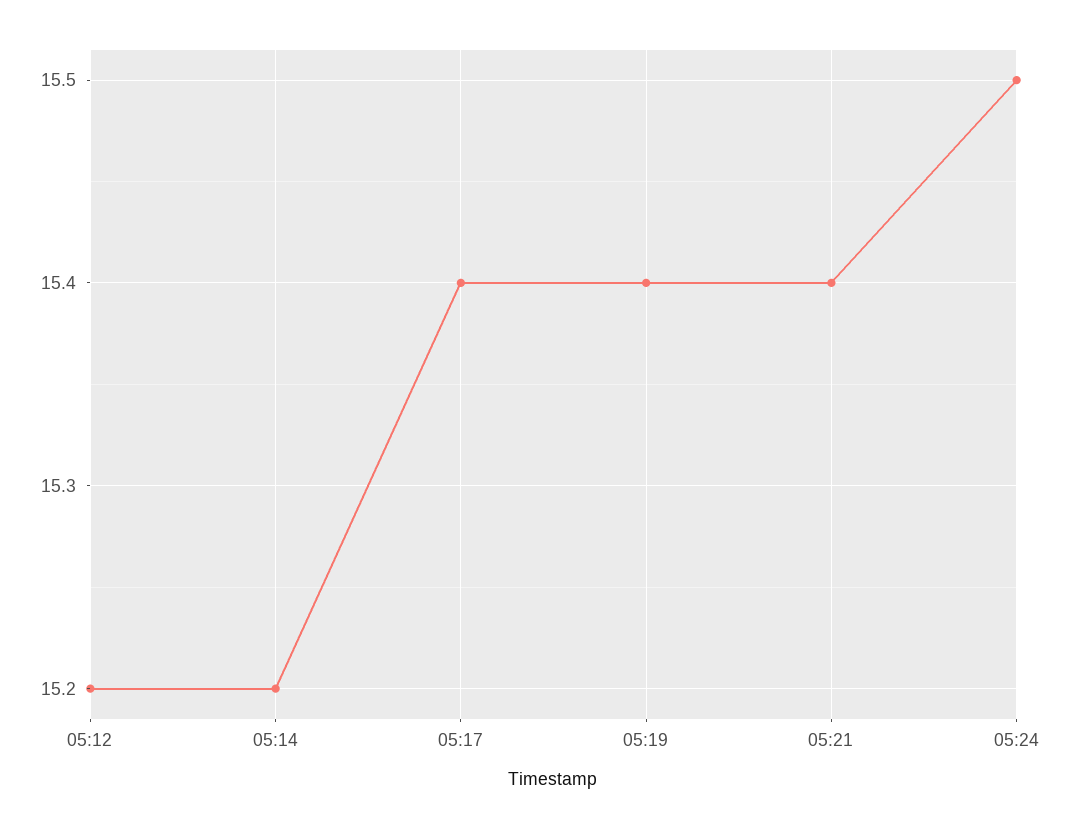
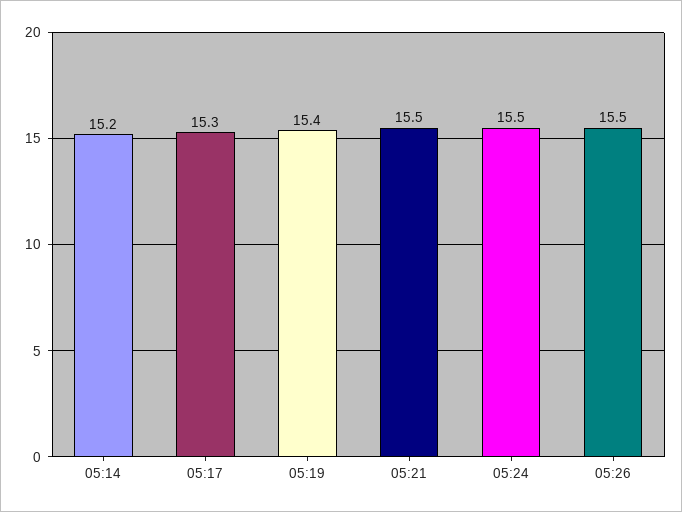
05:12: 15.2 -> none
05:17: 15.4 -> 15.3
05:21: 15.4 -> 15.5
05:26: none -> 15.5

